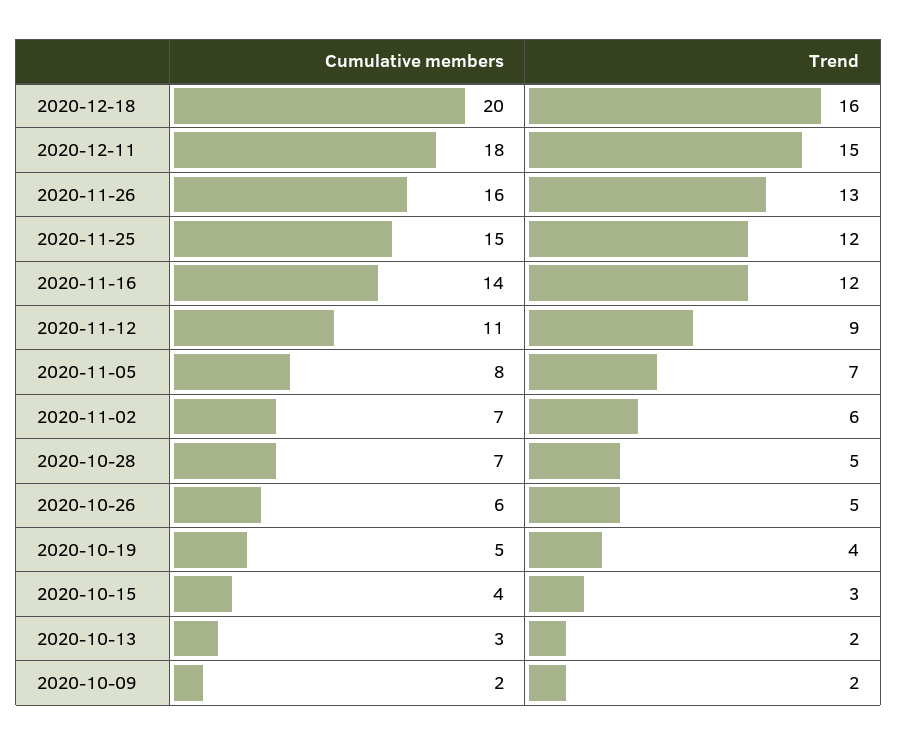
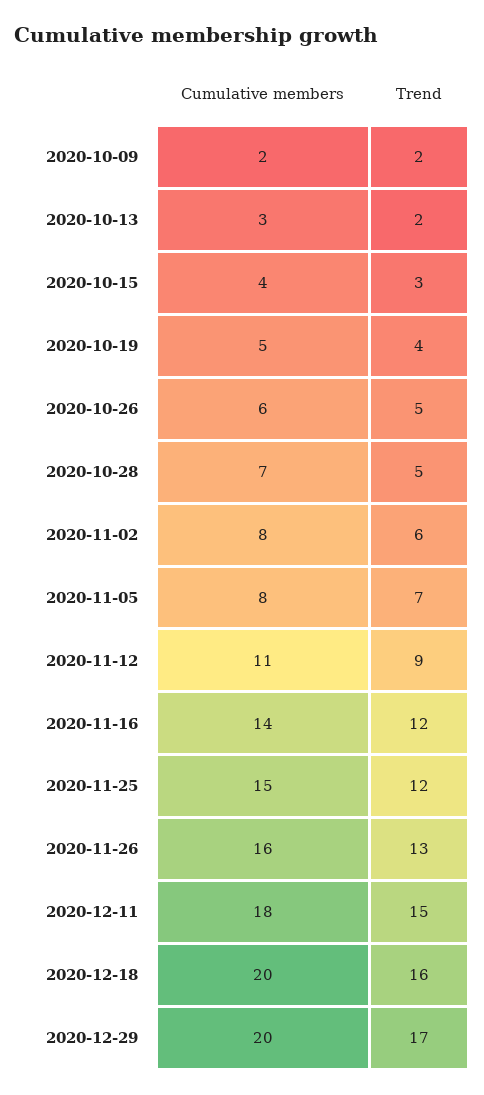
Cumulative members, 2020-11-02: 7 -> 8
Cumulative members, 2020-12-29: none -> 20
Trend, 2020-12-29: none -> 17

